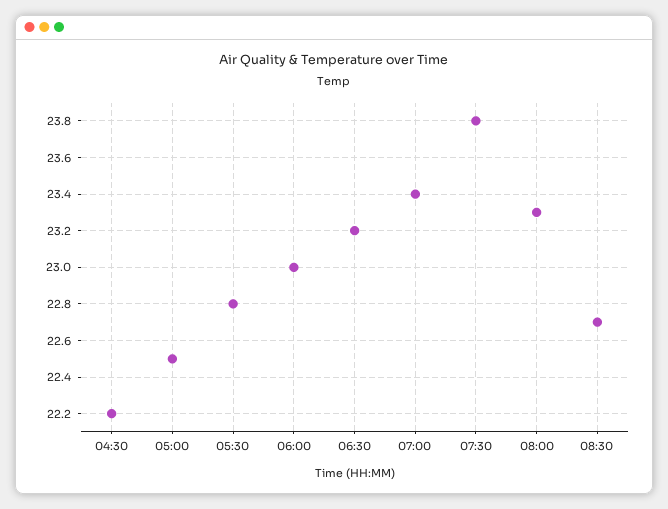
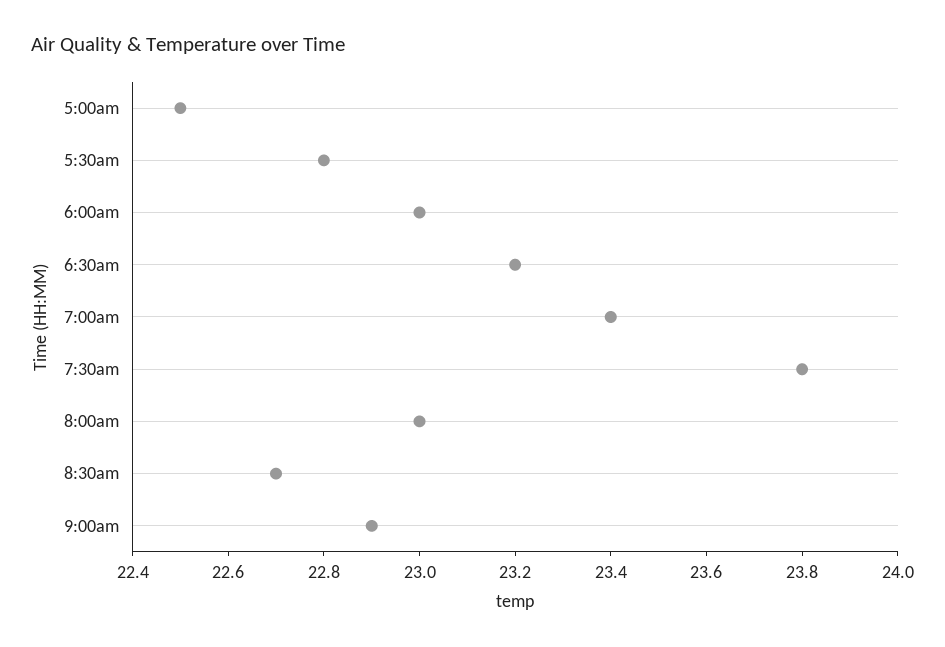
04:30: 22.2 -> none
08:00: 23.3 -> 23
9:00am: none -> 22.9

